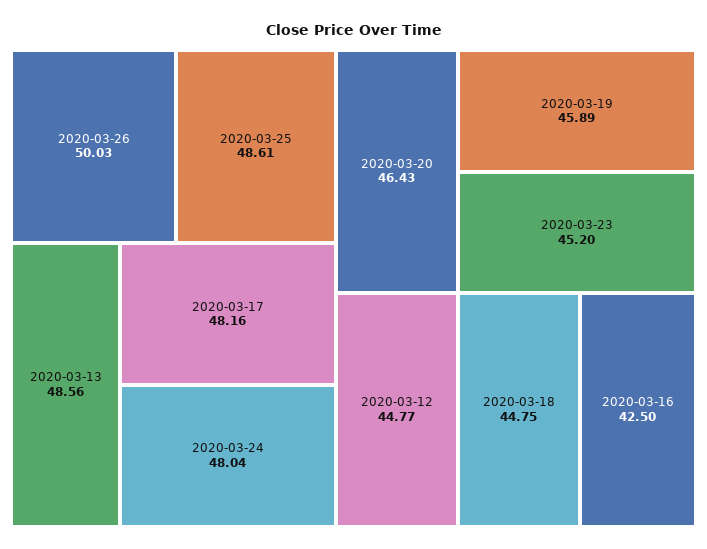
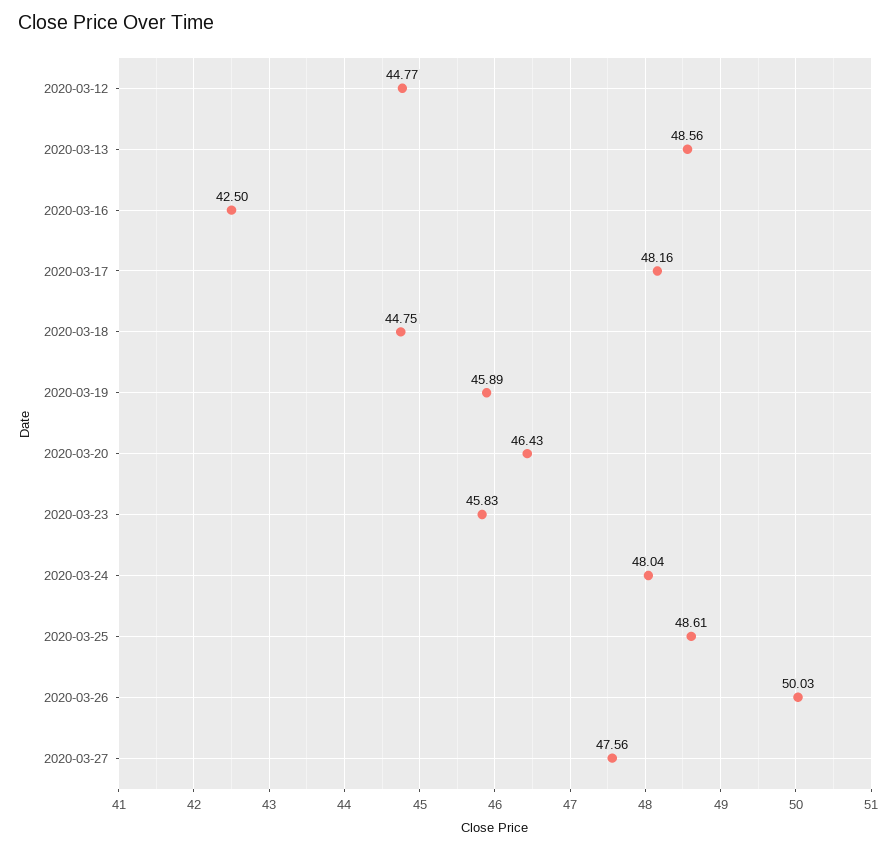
2020-03-23: 45.2 -> 45.83
2020-03-27: none -> 47.56

